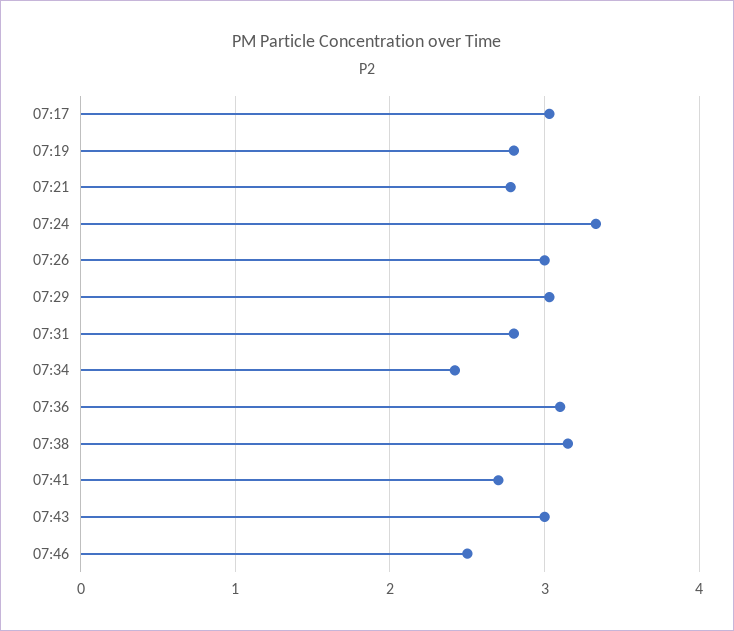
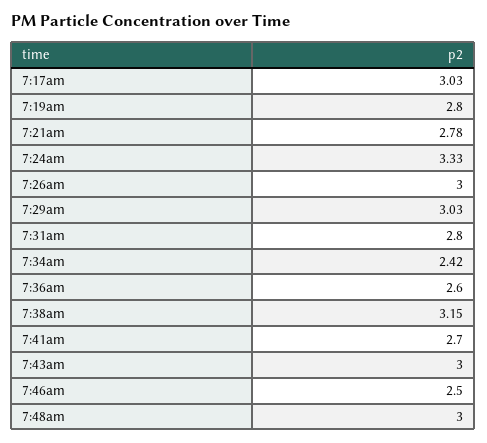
07:36: 3.1 -> 2.6
7:48am: none -> 3

